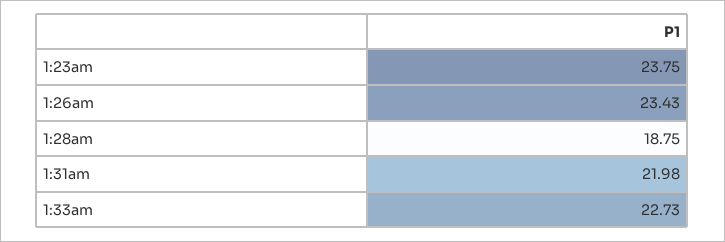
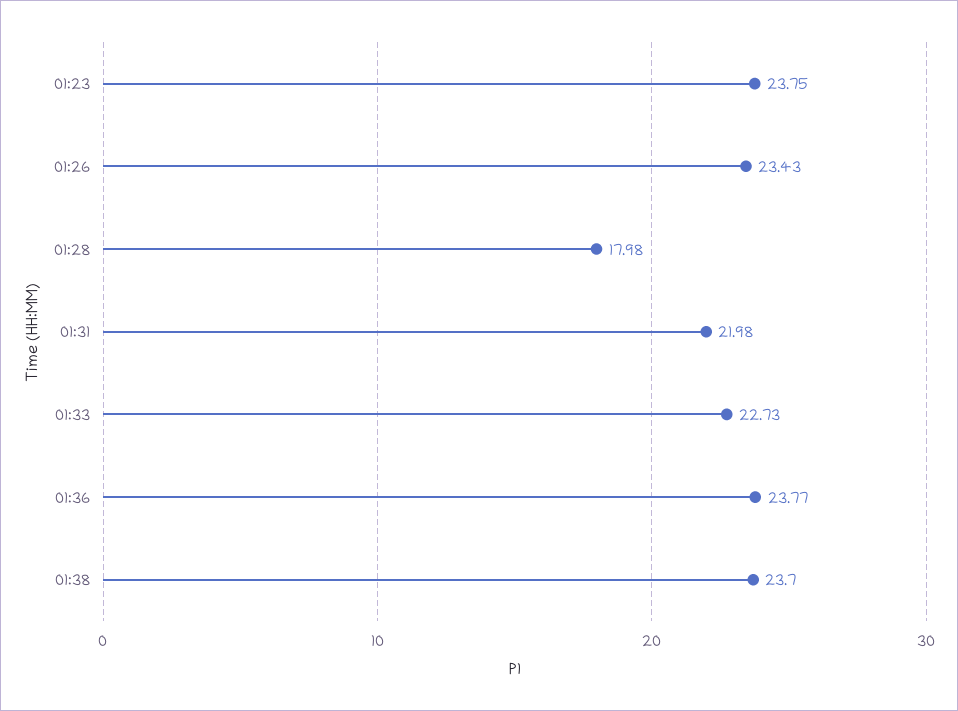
1:28am: 18.75 -> 17.98
01:36: none -> 23.77
01:38: none -> 23.7

